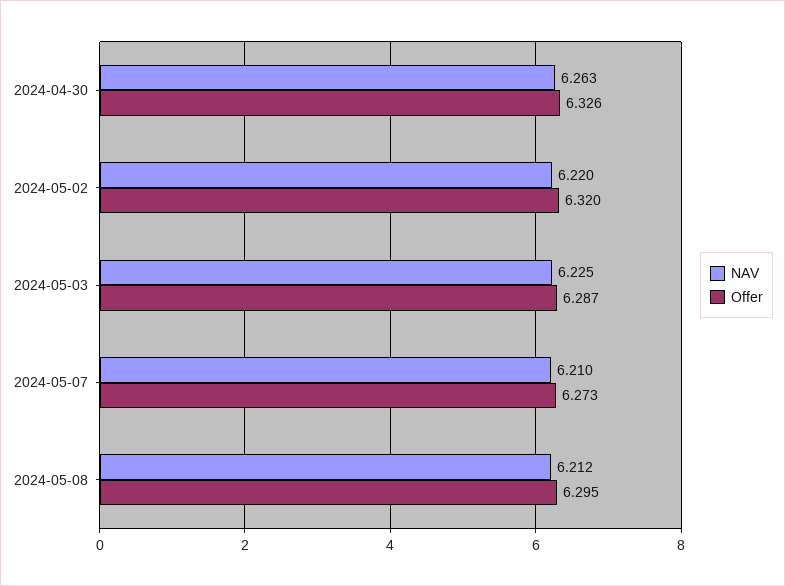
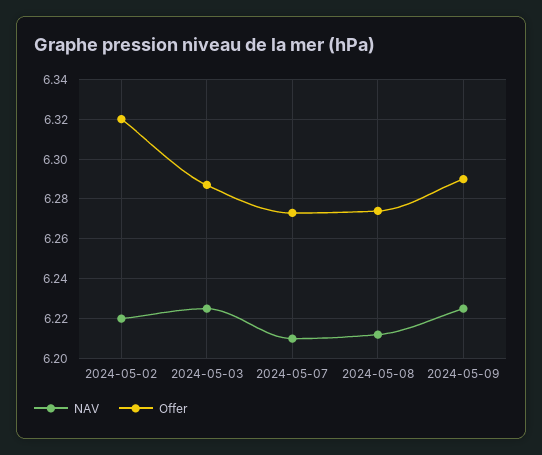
NAV, 2024-04-30: 6.263 -> none
Offer, 2024-04-30: 6.326 -> none
Offer, 2024-05-08: 6.295 -> 6.275
NAV, 2024-05-09: none -> 6.225
Offer, 2024-05-09: none -> 6.29

